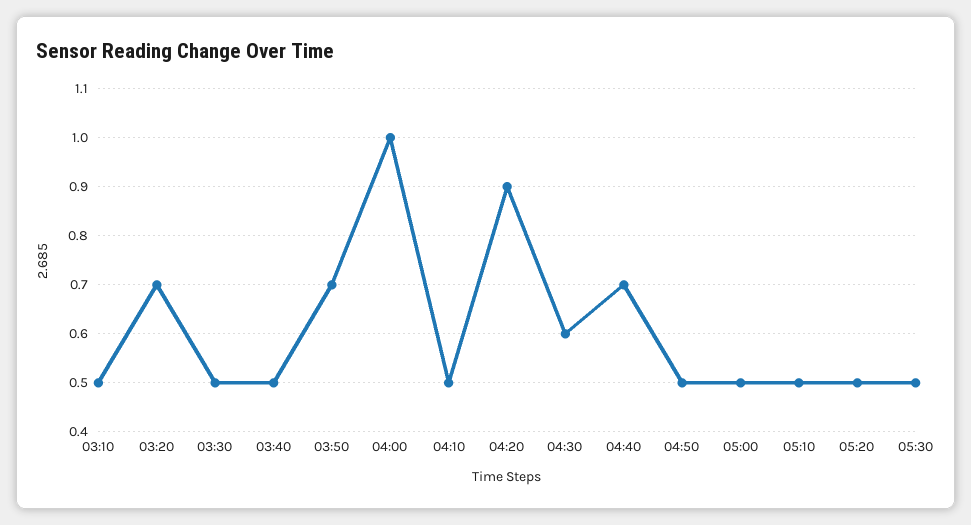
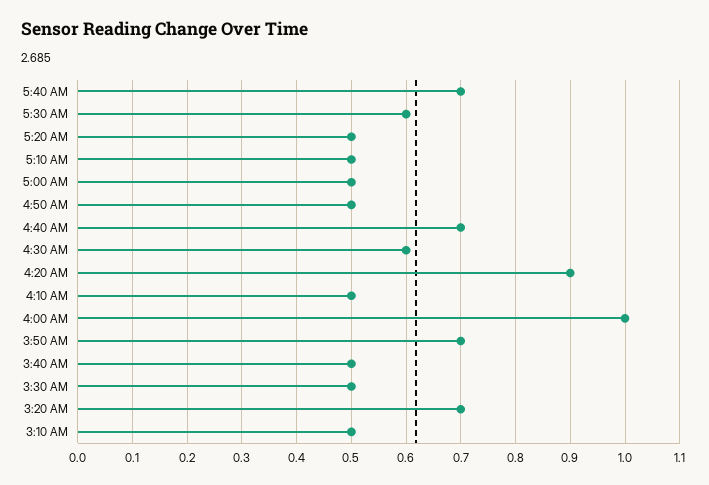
05:30: 0.5 -> 0.6
5:40 AM: none -> 0.7

